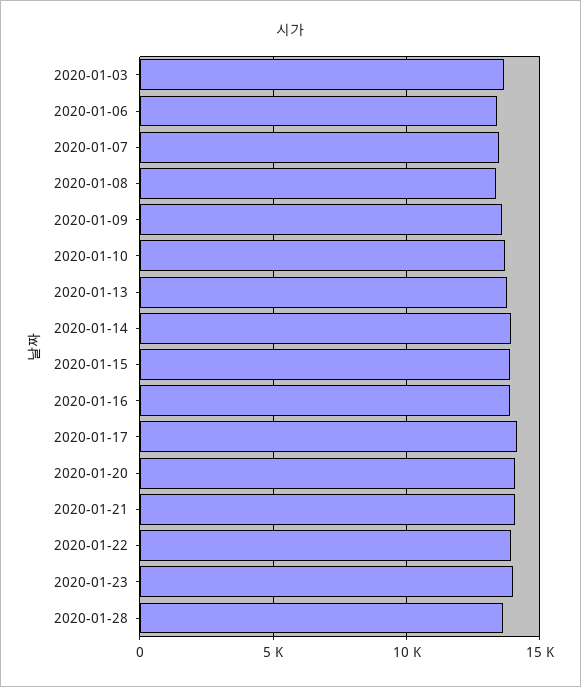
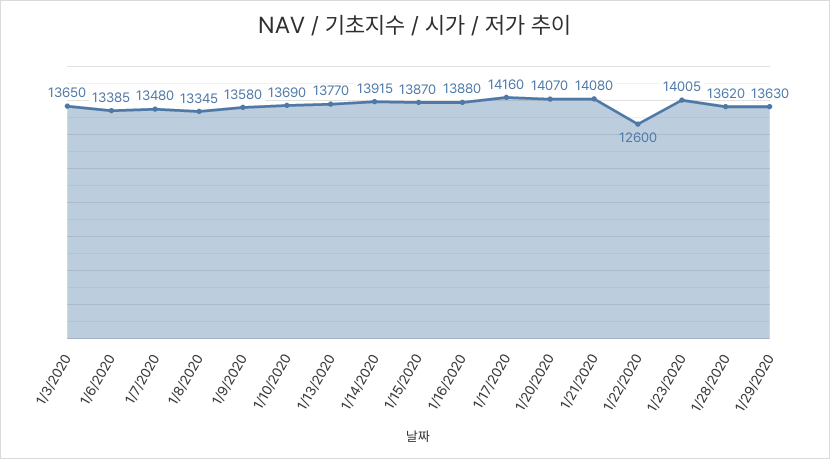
2020-01-22: 14000 -> 12600
1/29/2020: none -> 13630

